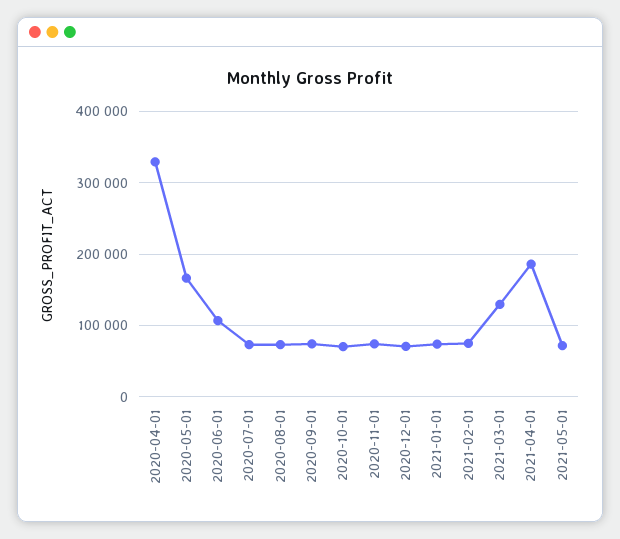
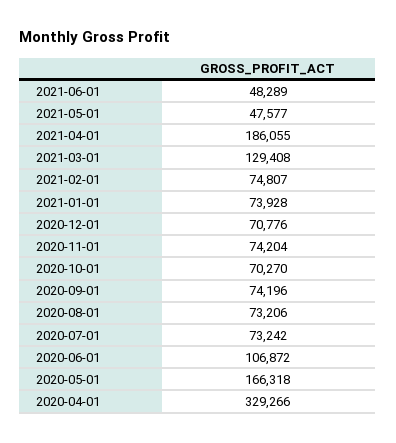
2021-05-01: 70000 -> 47577
2021-06-01: none -> 48289

